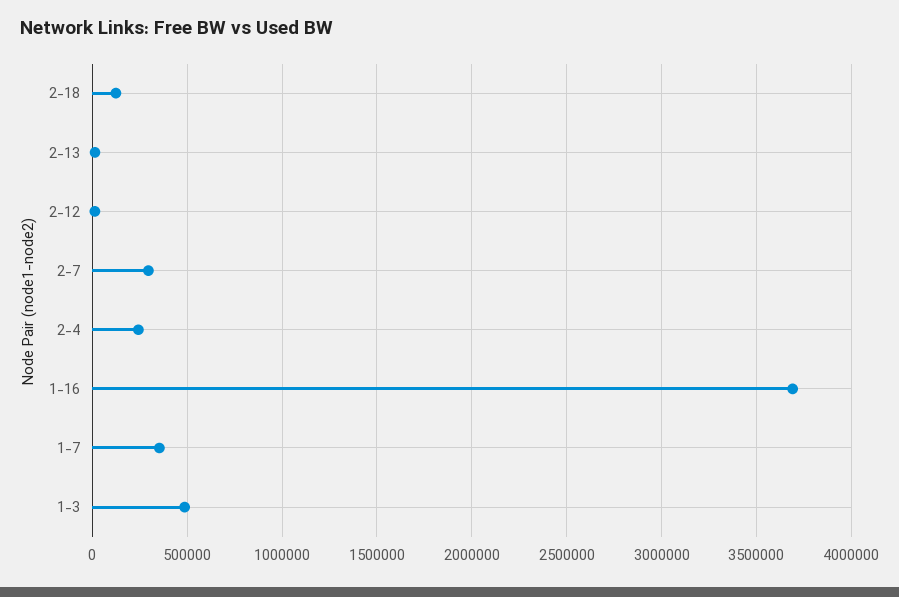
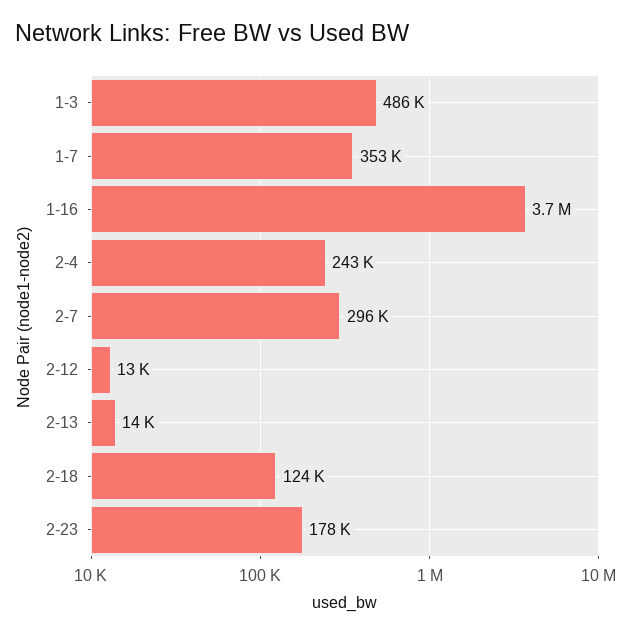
2-23: none -> 178000

